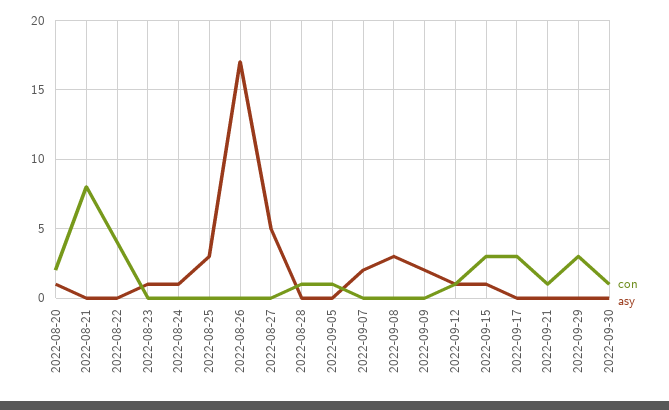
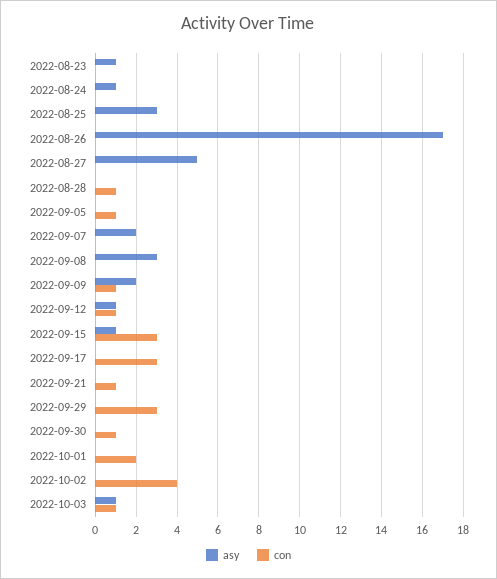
con, 2022-08-20: 2 -> none
asy, 2022-08-20: 1 -> none
con, 2022-08-21: 8 -> none
asy, 2022-08-21: 0 -> none
con, 2022-08-22: 4 -> none
asy, 2022-08-22: 0 -> none
con, 2022-09-09: 0 -> 1
asy, 2022-10-01: none -> 0
con, 2022-10-01: none -> 2
asy, 2022-10-02: none -> 0
con, 2022-10-02: none -> 4
asy, 2022-10-03: none -> 1
con, 2022-10-03: none -> 1

